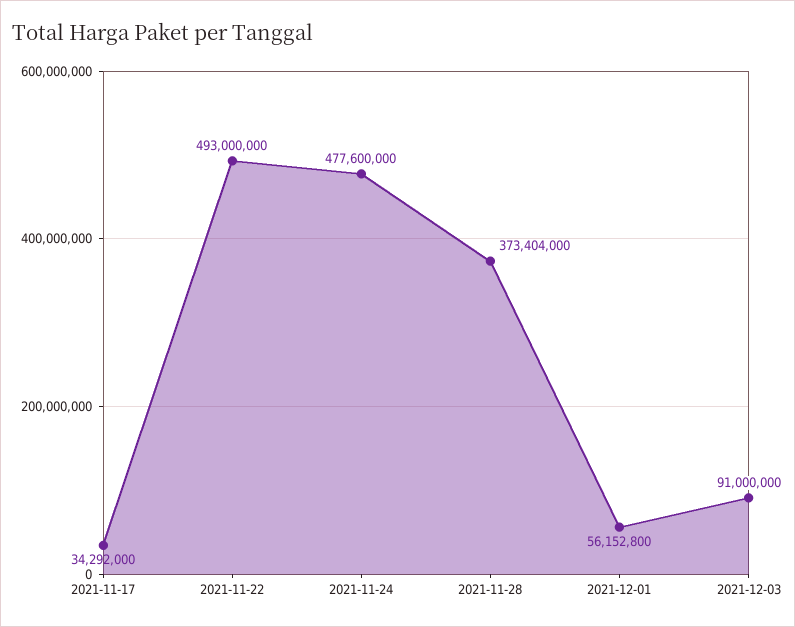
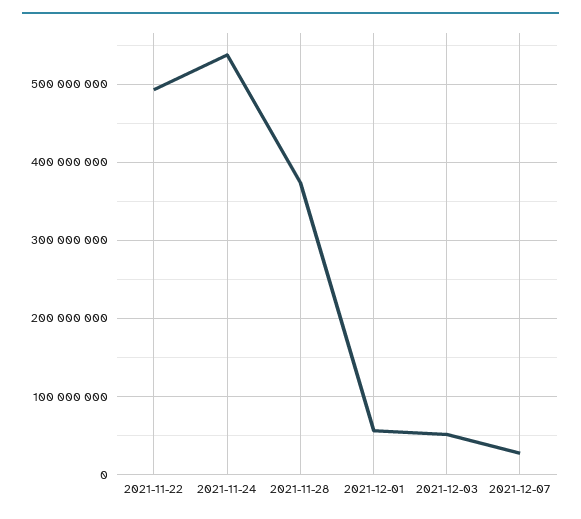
2021-11-17: 34292000 -> none
2021-11-24: 477600000 -> 540000000
2021-12-03: 91000000 -> 50000000
2021-12-07: none -> 30000000

